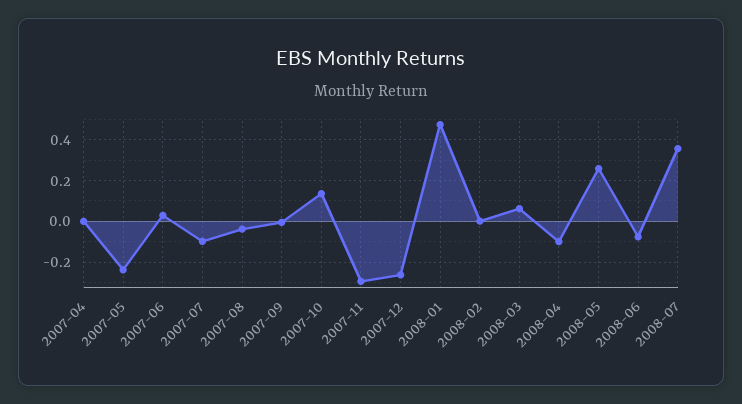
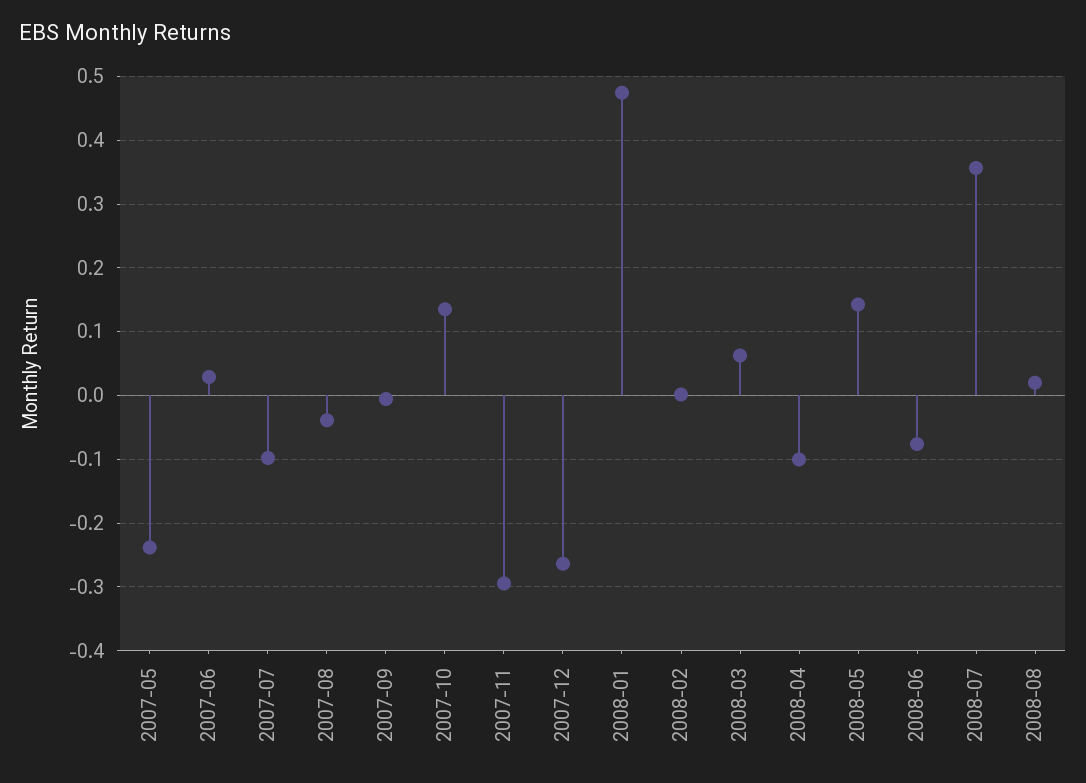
2007-04: 0 -> none
2008-05: 0.25 -> 0.14
2008-08: none -> 0.02

